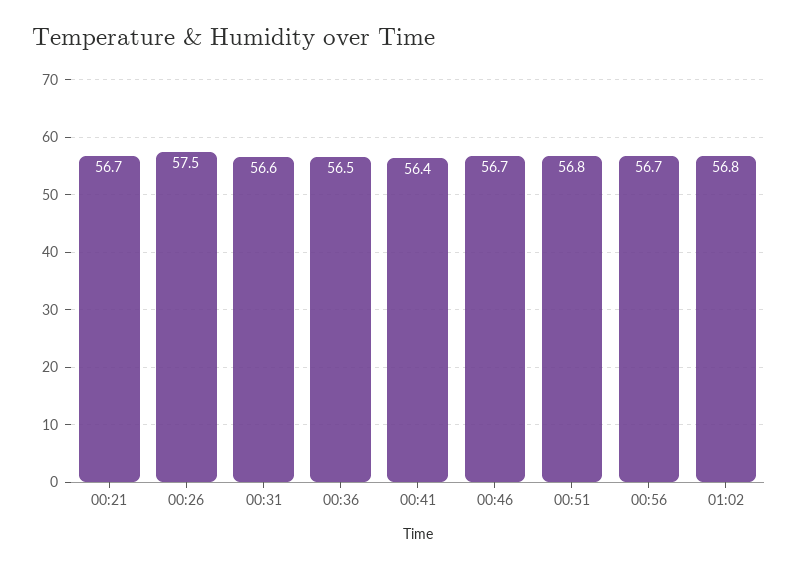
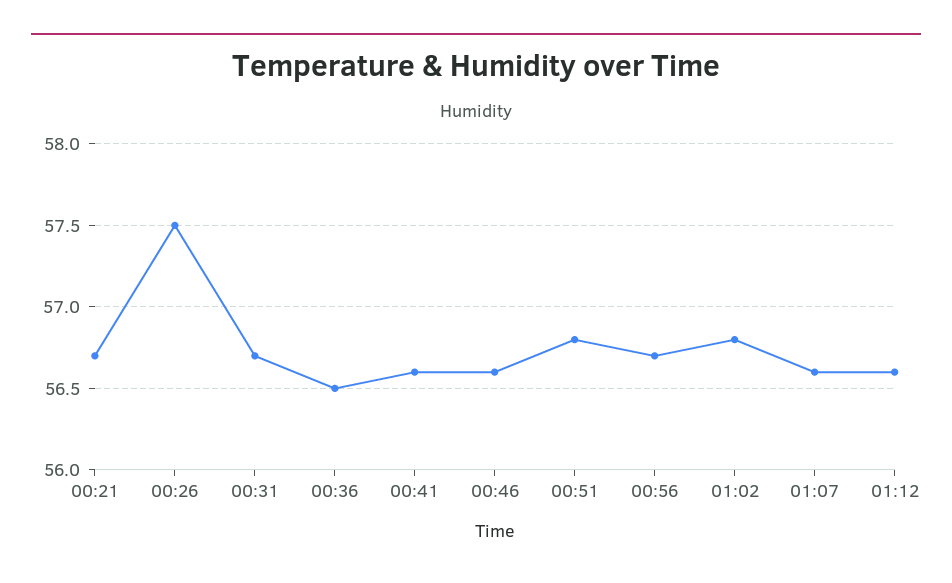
00:31: 56.6 -> 56.7
00:41: 56.4 -> 56.6
00:46: 56.7 -> 56.6
01:07: none -> 56.6
01:12: none -> 56.6

